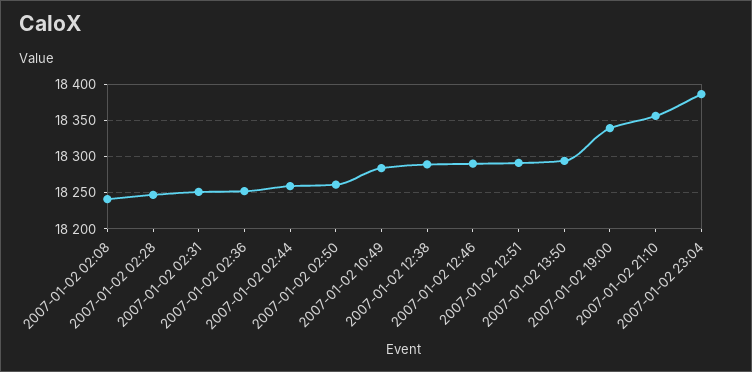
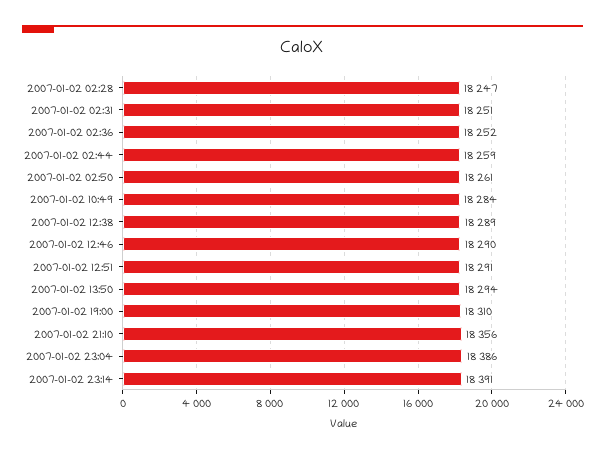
2007-01-02 02:08: 18240 -> none
2007-01-02 19:00: 18340 -> 18310
2007-01-02 23:14: none -> 18391

